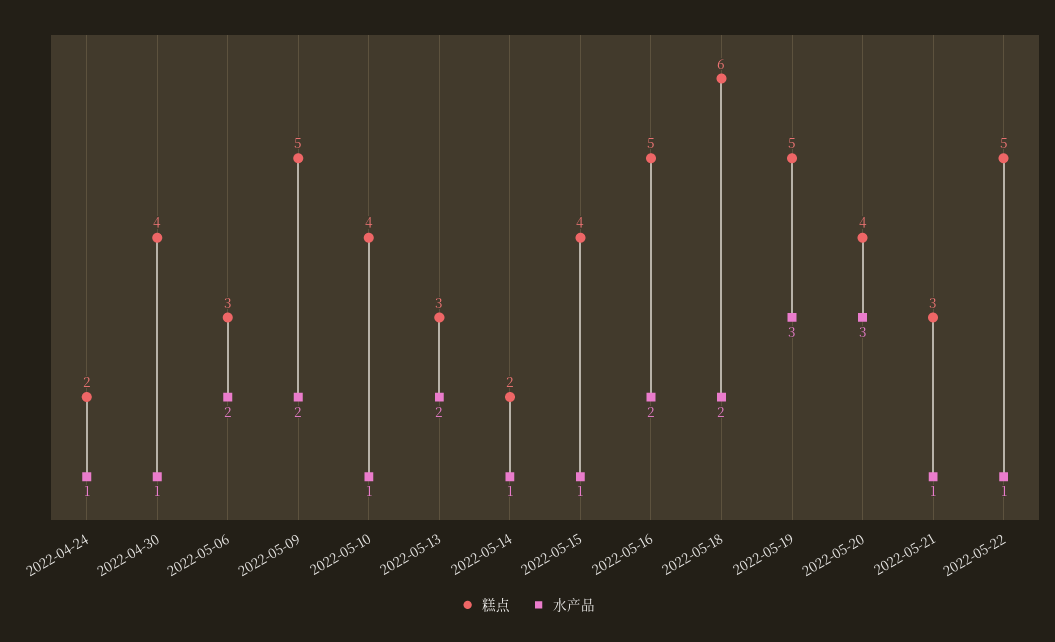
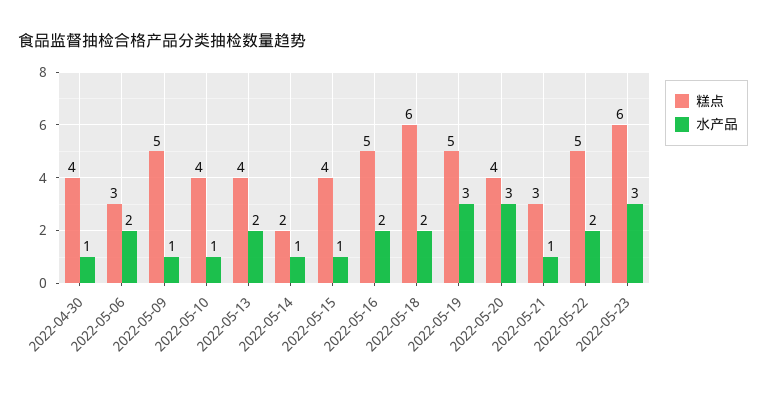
糕点, 2022-04-24: 2 -> none
水产品, 2022-04-24: 1 -> none
水产品, 2022-05-09: 2 -> 1
糕点, 2022-05-13: 3 -> 4
水产品, 2022-05-22: 1 -> 2
糕点, 2022-05-23: none -> 6
水产品, 2022-05-23: none -> 3

